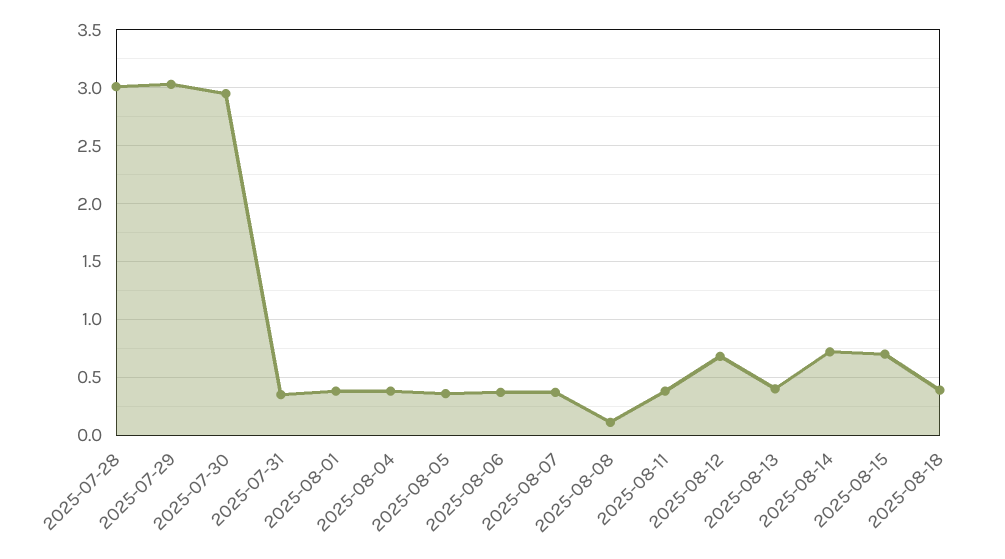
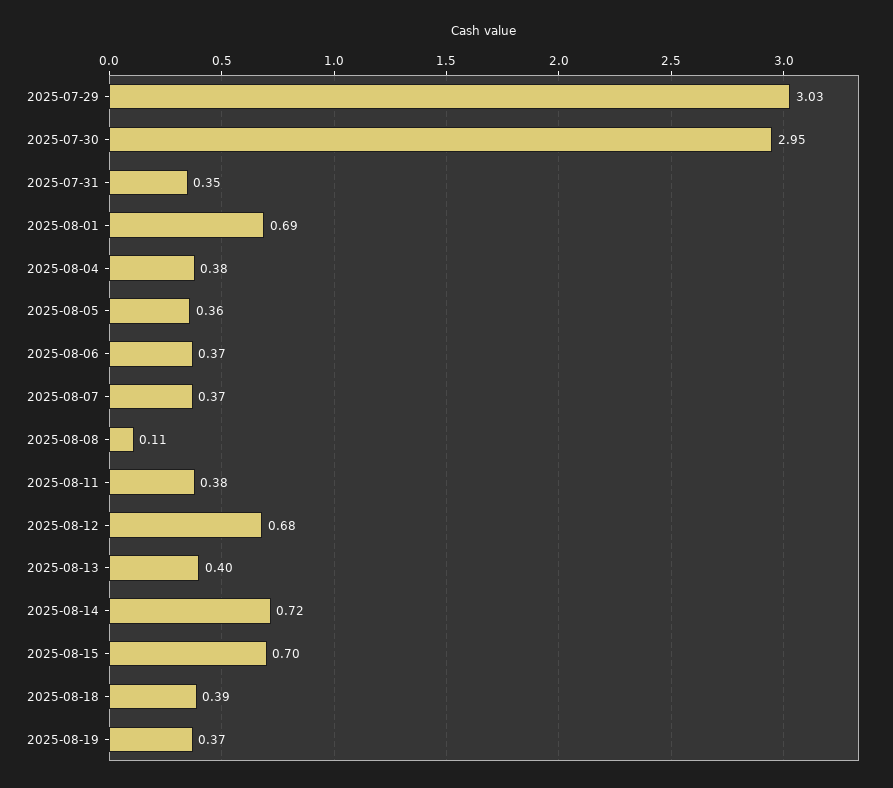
2025-07-28: 3 -> none
2025-08-01: 0.4 -> 0.69
2025-08-19: none -> 0.37

